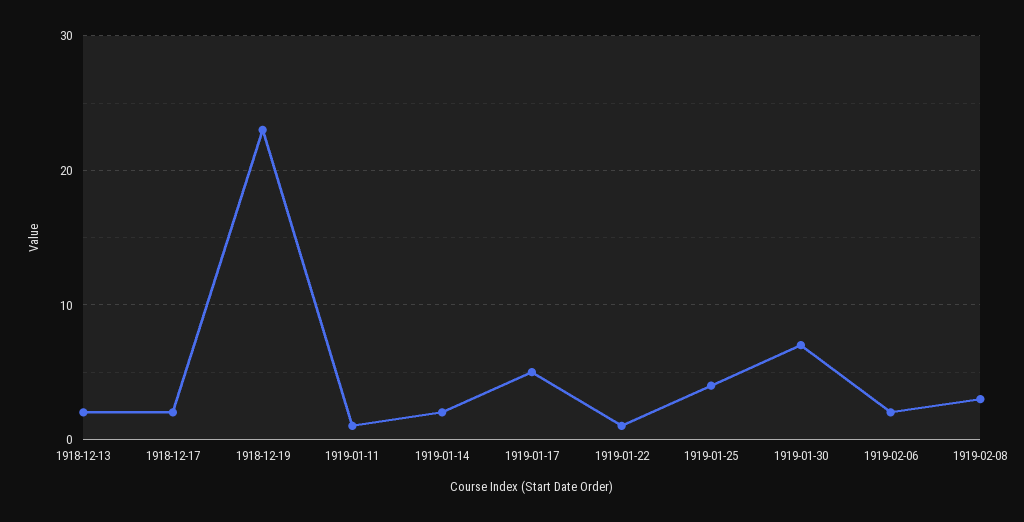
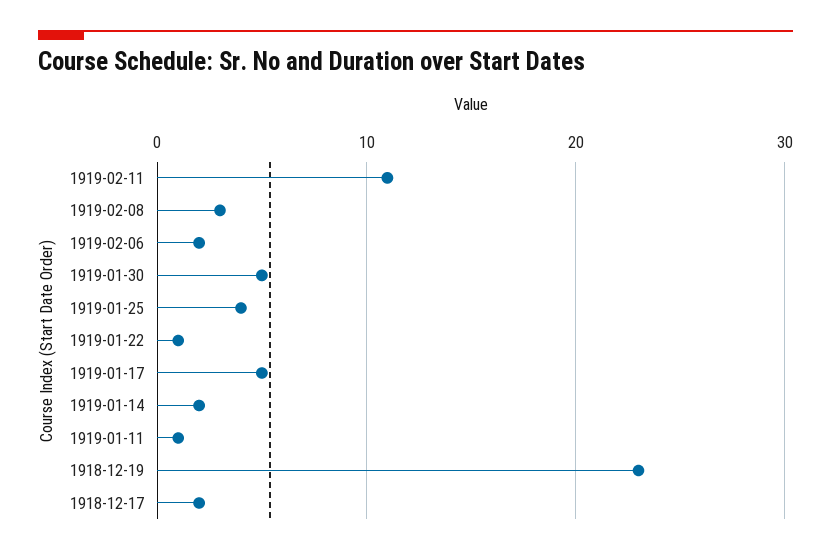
1918-12-13: 2 -> none
1919-01-30: 7 -> 5
1919-02-11: none -> 11

